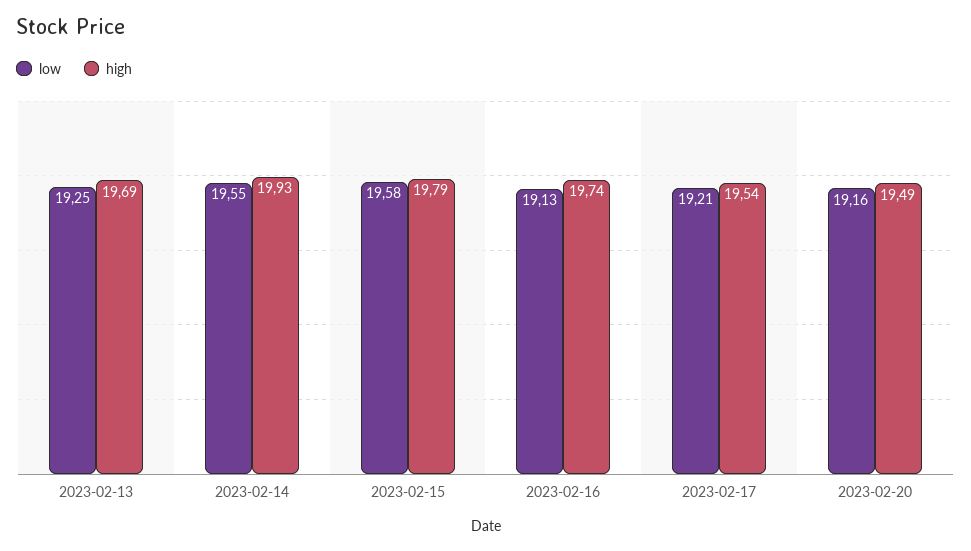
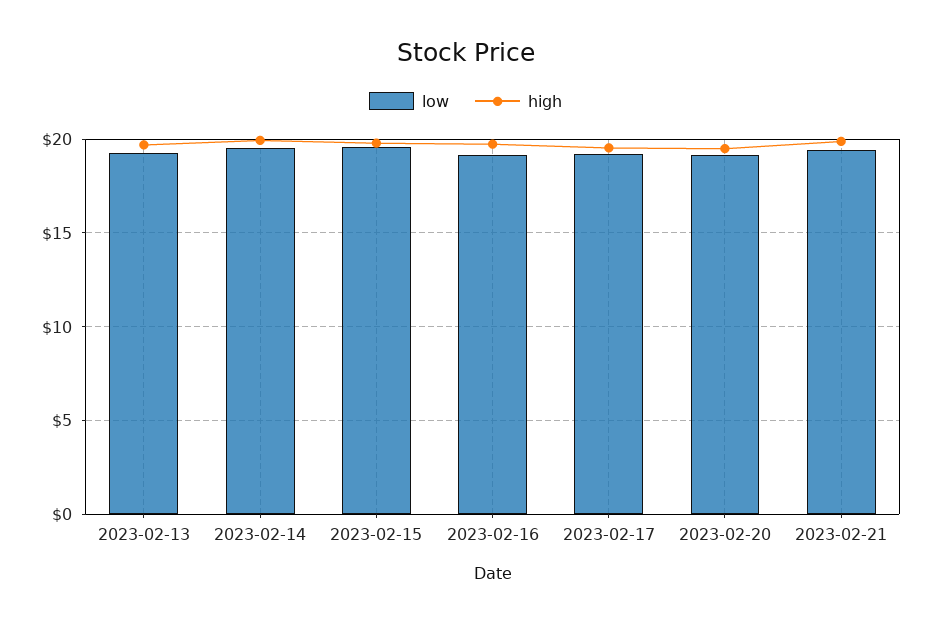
low, 2023-02-21: none -> 19.5
high, 2023-02-21: none -> 20

